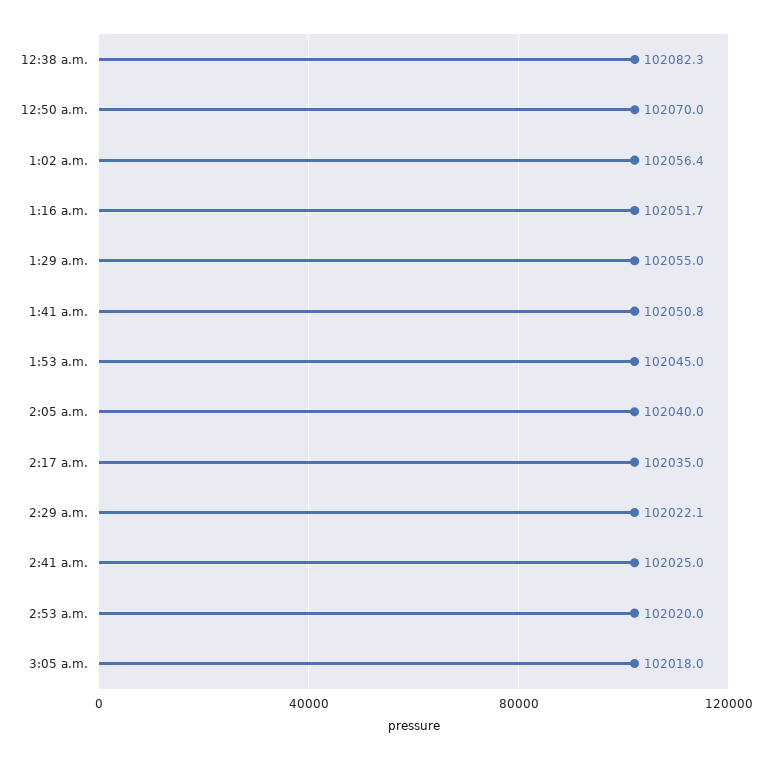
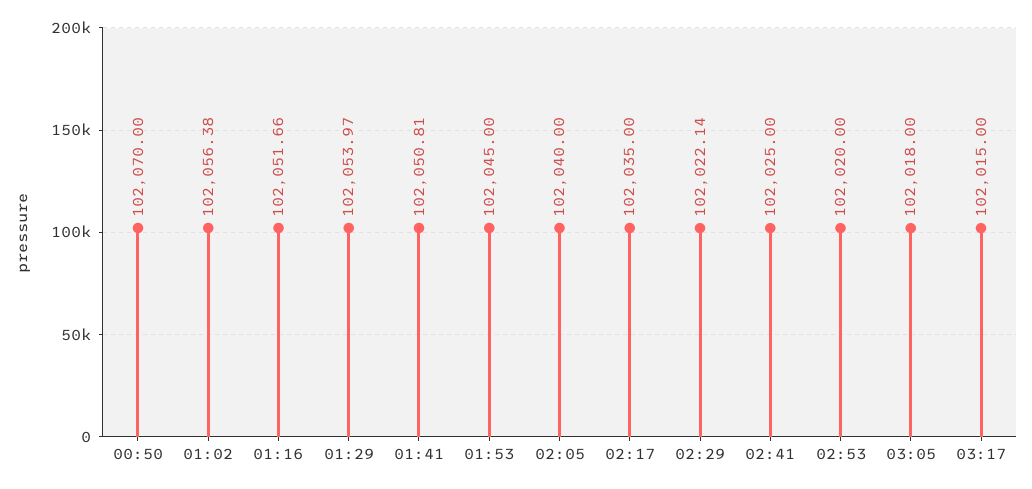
12:38 a.m.: 102082.3 -> none
1:29 a.m.: 102055 -> 102053.97
03:17: none -> 102015

